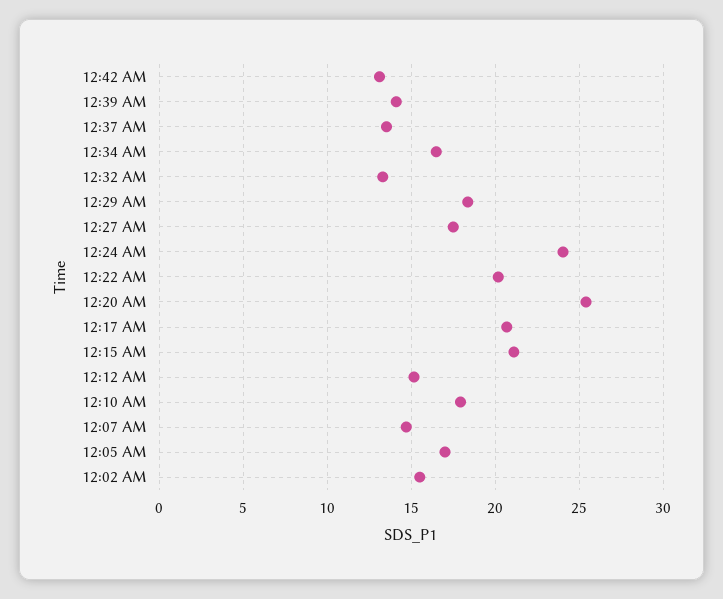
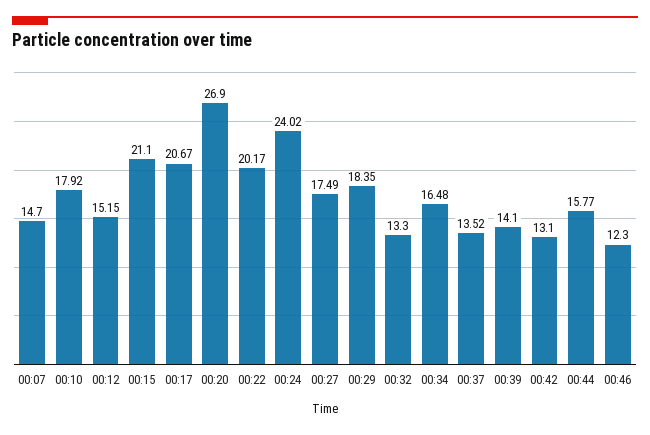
12:20 AM: 25.5 -> 26.9
12:05 AM: 17 -> none
12:02 AM: 15.5 -> none
00:44: none -> 15.77
00:46: none -> 12.3

